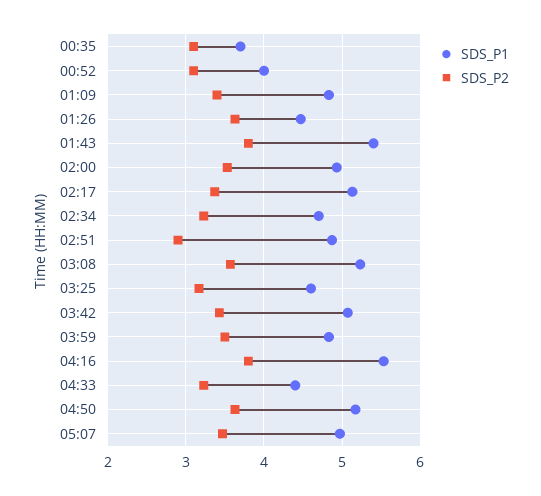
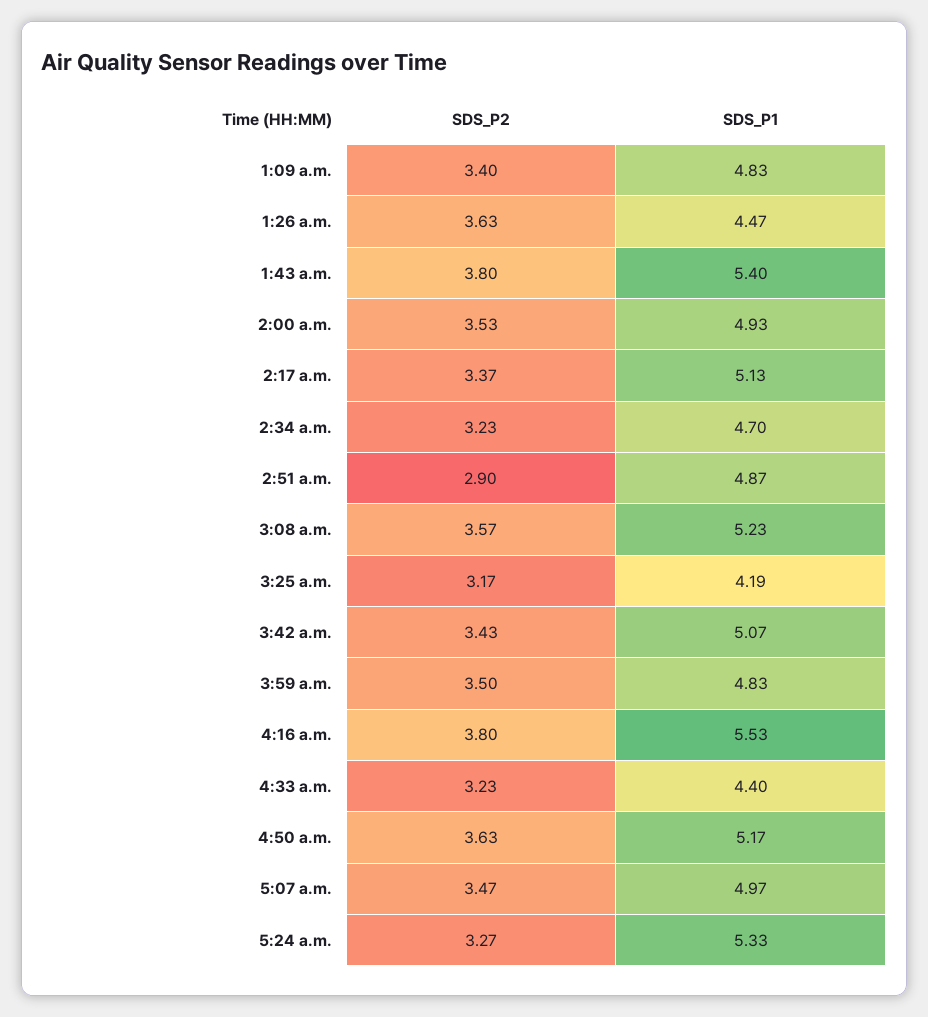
SDS_P1, 00:35: 3.7 -> none
SDS_P2, 00:35: 3.1 -> none
SDS_P1, 00:52: 4 -> none
SDS_P2, 00:52: 3.1 -> none
SDS_P1, 03:25: 4.6 -> 4.19
SDS_P2, 5:24 a.m.: none -> 3.27
SDS_P1, 5:24 a.m.: none -> 5.33

